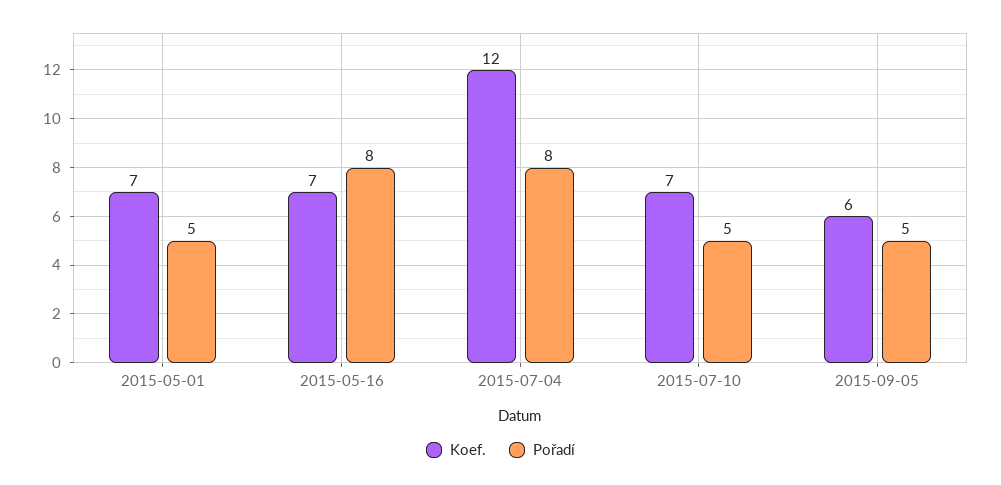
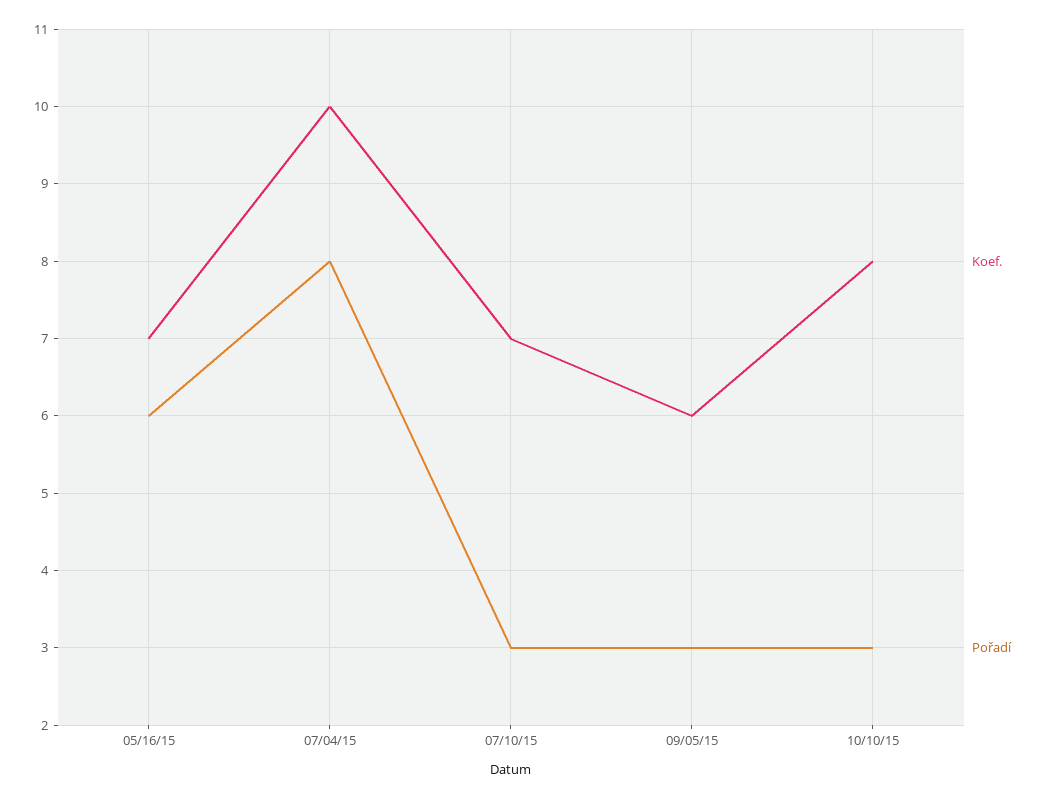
Koef., 2015-05-01: 7 -> none
Pořadí, 2015-05-01: 5 -> none
Pořadí, 2015-05-16: 8 -> 6
Koef., 2015-07-04: 12 -> 10
Pořadí, 2015-07-10: 5 -> 3
Pořadí, 2015-09-05: 5 -> 3
Koef., 10/10/15: none -> 8
Pořadí, 10/10/15: none -> 3

